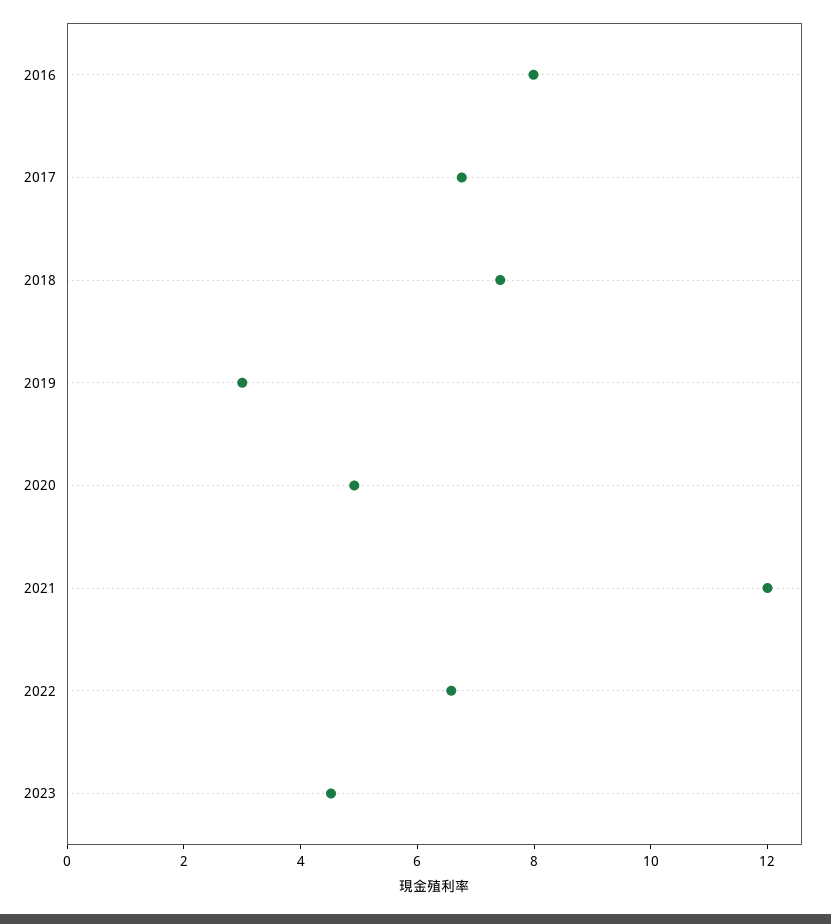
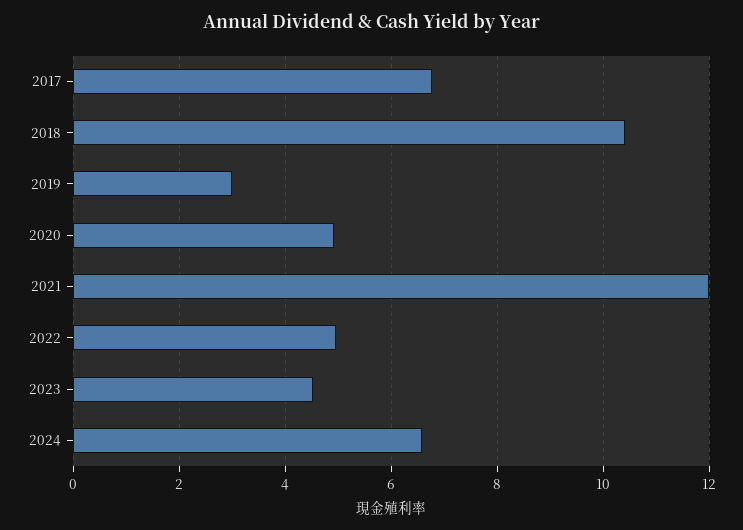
2016: 8 -> none
2018: 7.5 -> 10.4
2022: 6.5 -> 5
2024: none -> 6.6

